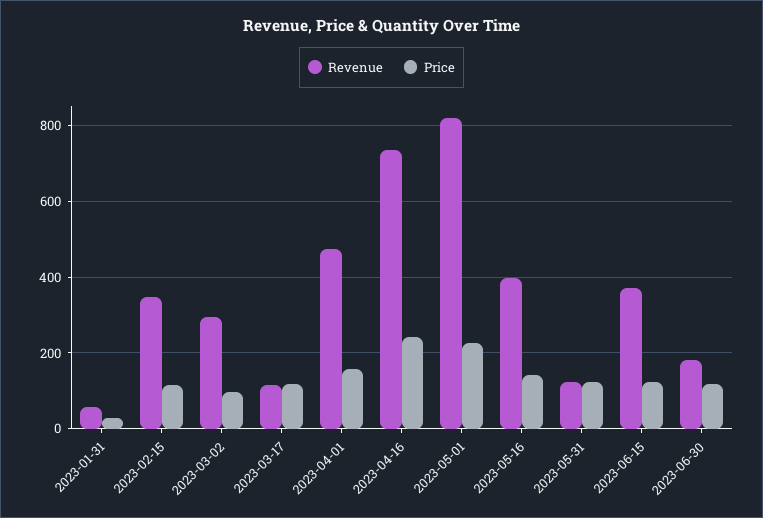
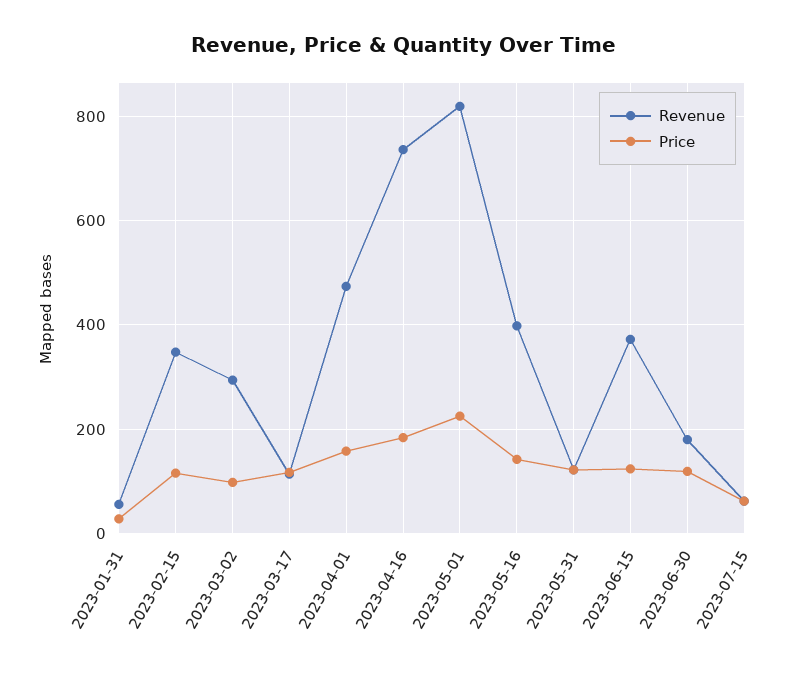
Price, 2023-04-16: 240 -> 180
Revenue, 2023-07-15: none -> 60
Price, 2023-07-15: none -> 60

